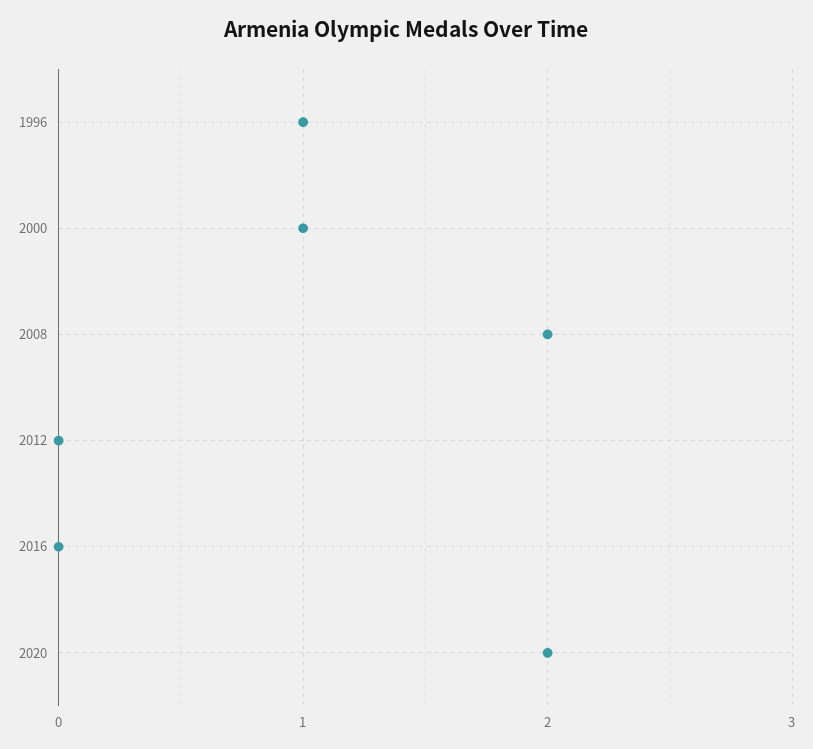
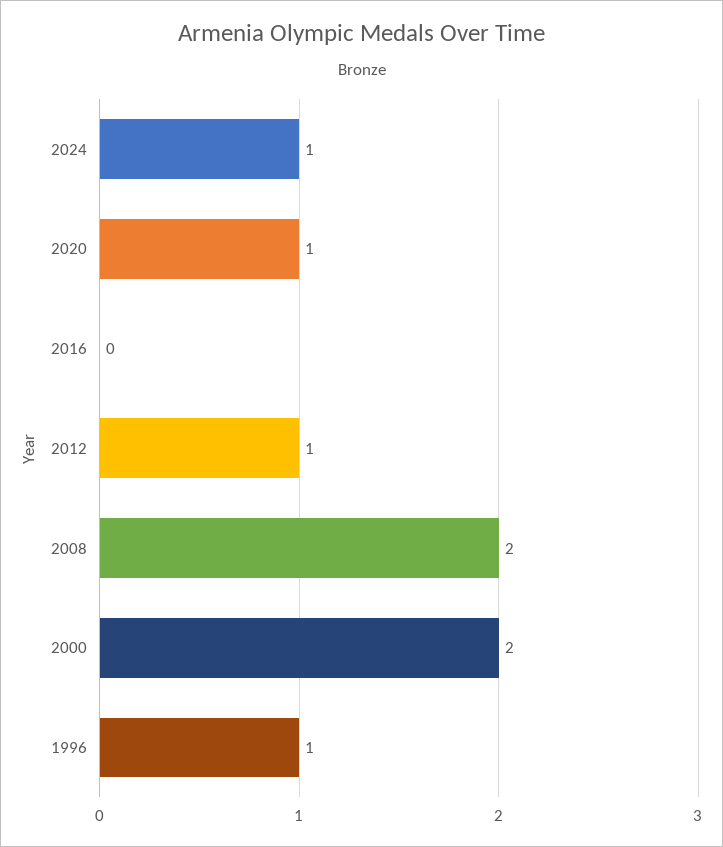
2000: 1 -> 2
2012: 0 -> 1
2020: 2 -> 1
2024: none -> 1

